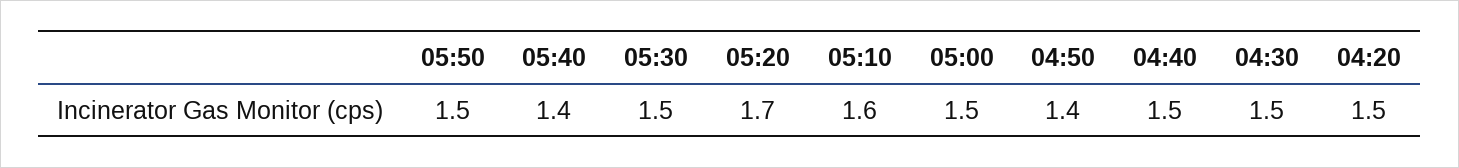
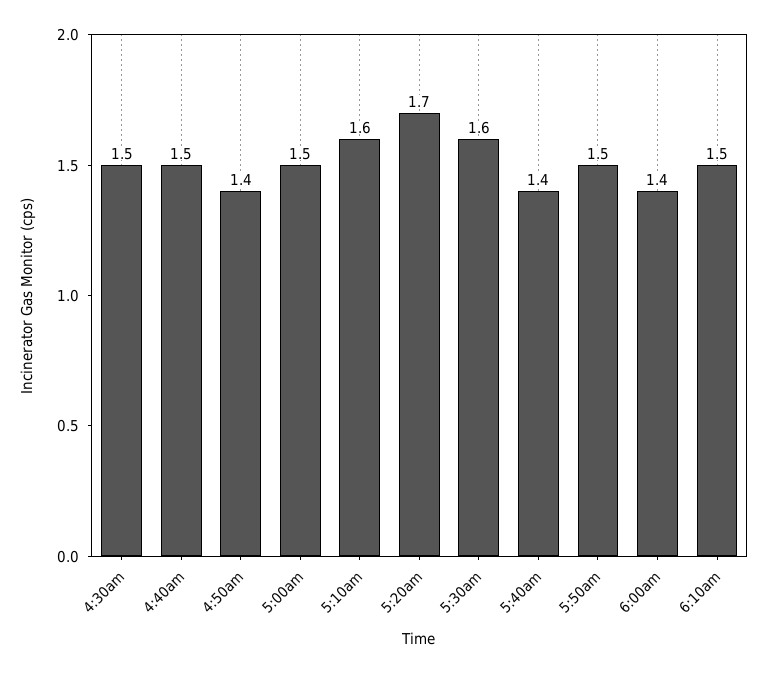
05:30: 1.5 -> 1.6
04:20: 1.5 -> none
6:00am: none -> 1.4
6:10am: none -> 1.5

